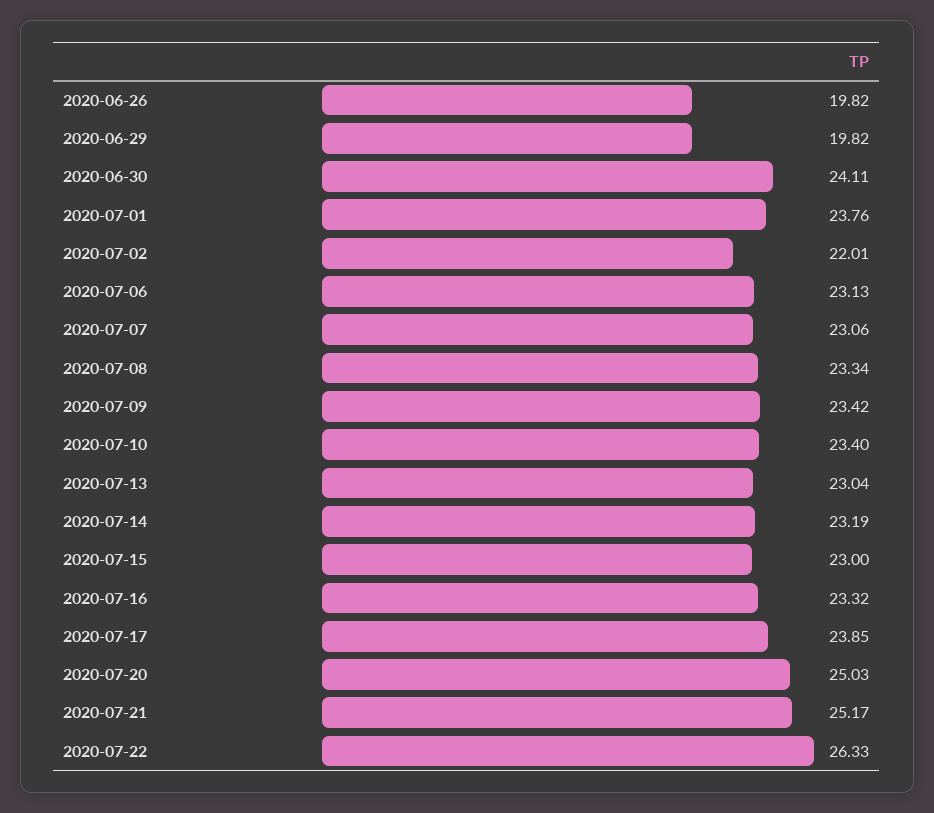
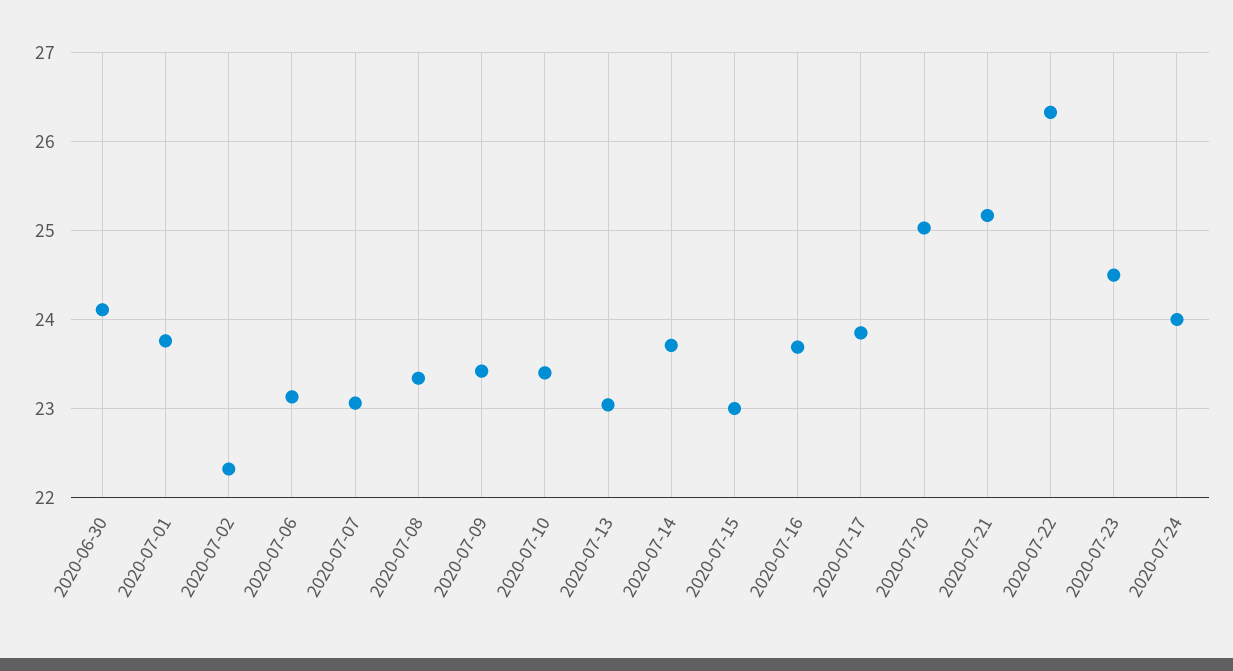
2020-06-26: 19.82 -> none
2020-06-29: 19.82 -> none
2020-07-02: 22.01 -> 22.3
2020-07-14: 23.19 -> 23.7
2020-07-16: 23.32 -> 23.7
2020-07-23: none -> 24.5
2020-07-24: none -> 24

